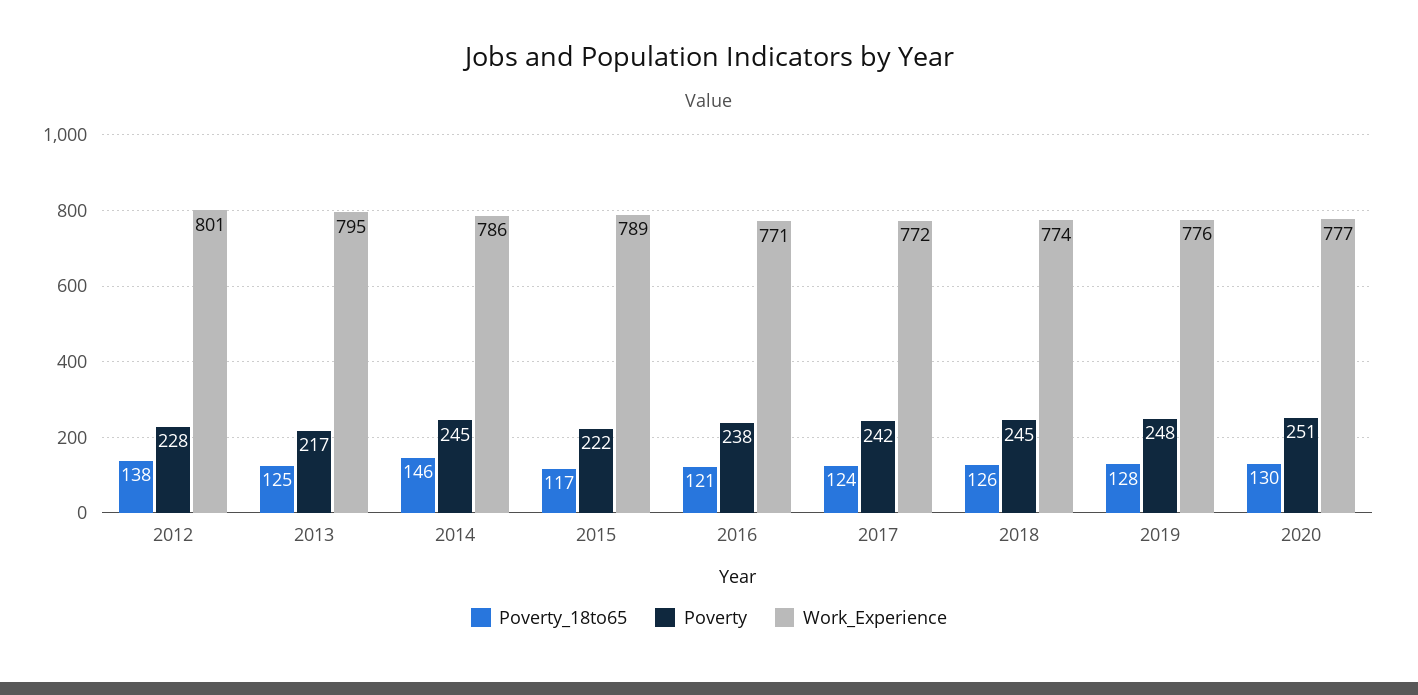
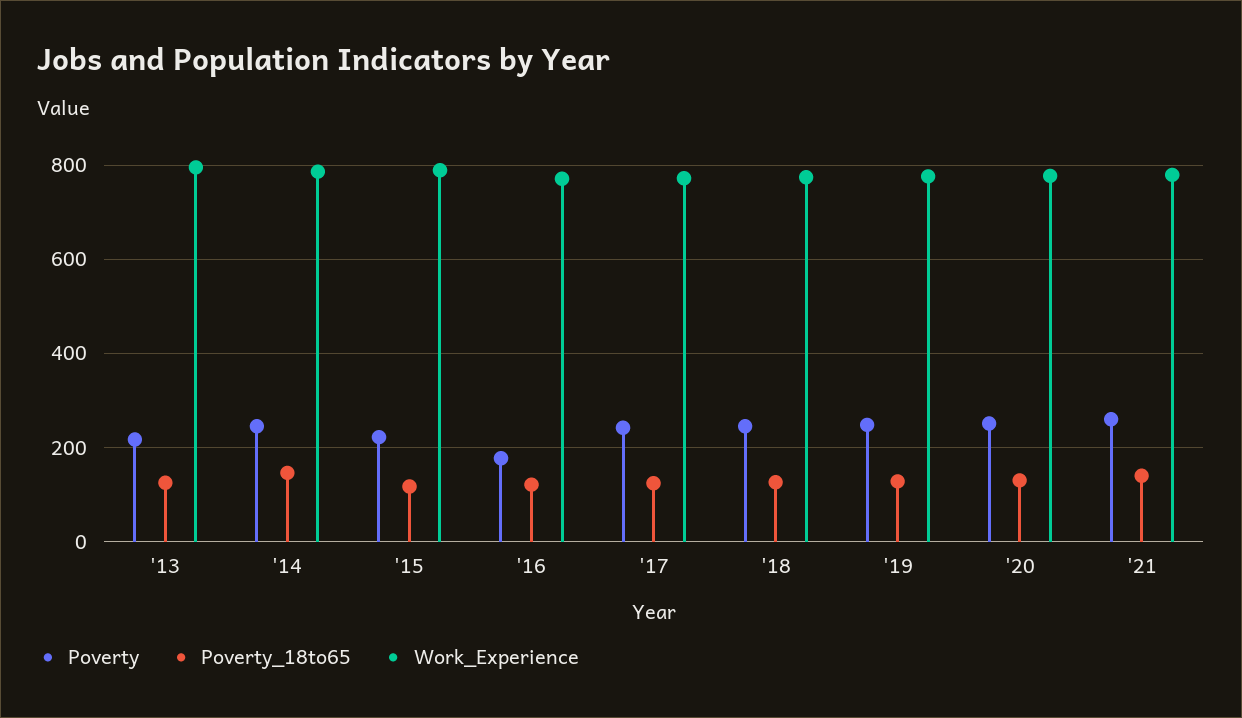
Poverty_18to65, 2012: 138 -> none
Poverty, 2012: 228 -> none
Work_Experience, 2012: 801 -> none
Poverty, 2016: 238 -> 180
Poverty, '21: none -> 260
Poverty_18to65, '21: none -> 140
Work_Experience, '21: none -> 780

